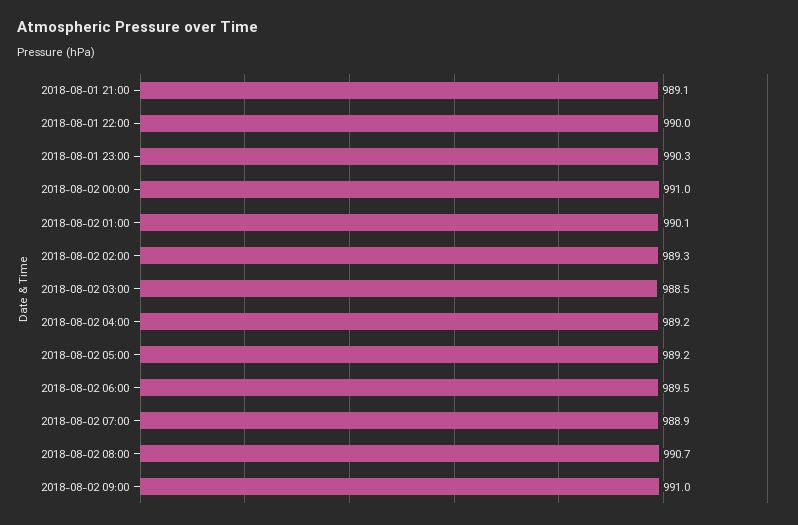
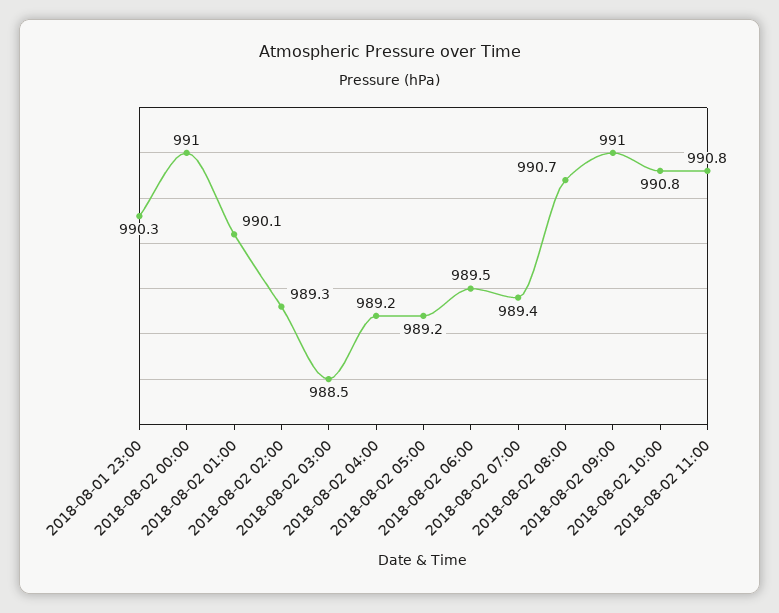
2018-08-01 21:00: 989.1 -> none
2018-08-01 22:00: 990 -> none
2018-08-02 07:00: 988.9 -> 989.4
2018-08-02 10:00: none -> 990.8
2018-08-02 11:00: none -> 990.8

